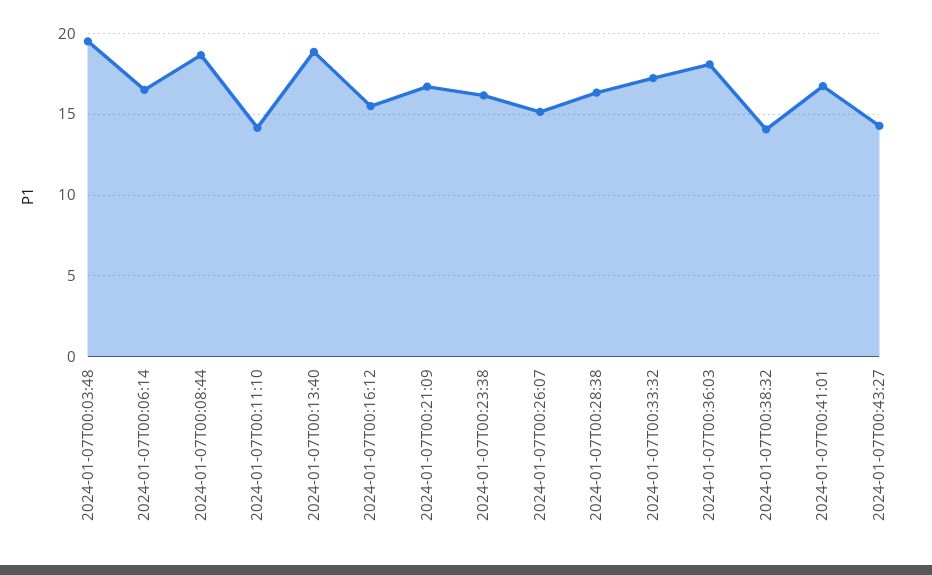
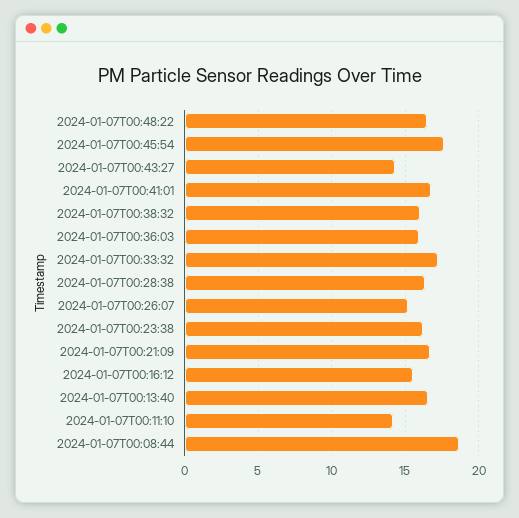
2024-01-07T00:03:48: 19.5 -> none
2024-01-07T00:06:14: 16.5 -> none
2024-01-07T00:13:40: 19 -> 16.5
2024-01-07T00:36:03: 18 -> 16
2024-01-07T00:38:32: 14 -> 16
2024-01-07T00:48:22: none -> 16.5
2024-01-07T00:45:54: none -> 17.5

